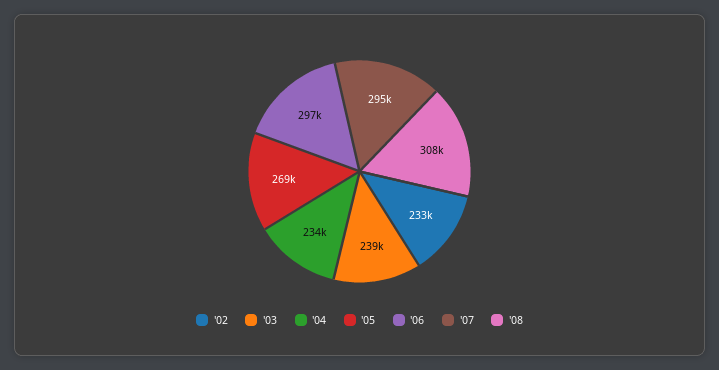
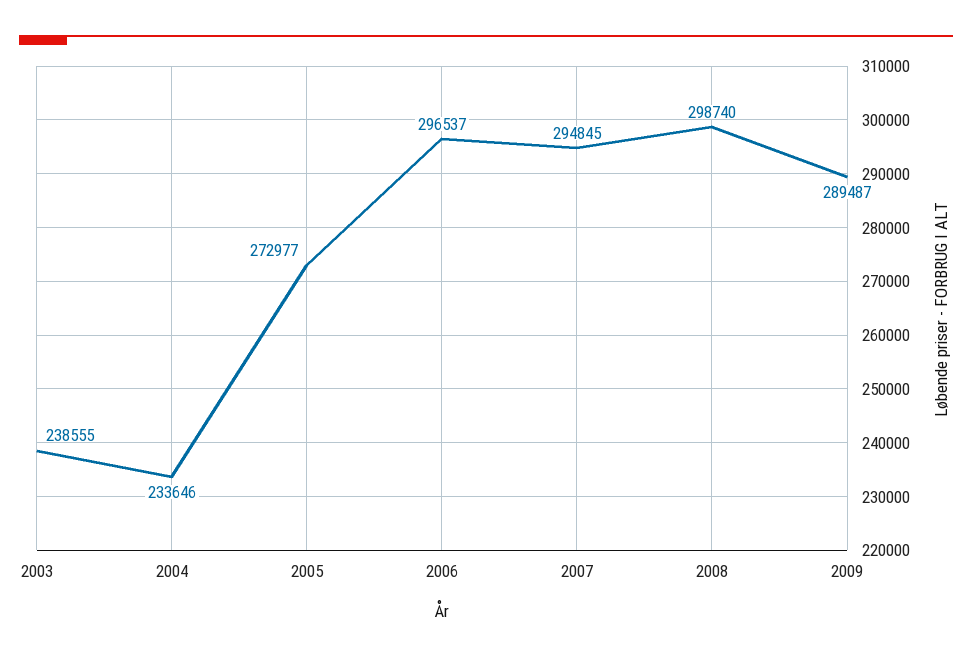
'02: 233000 -> none
'05: 269000 -> 272977
'08: 308000 -> 298740
2009: none -> 289487

